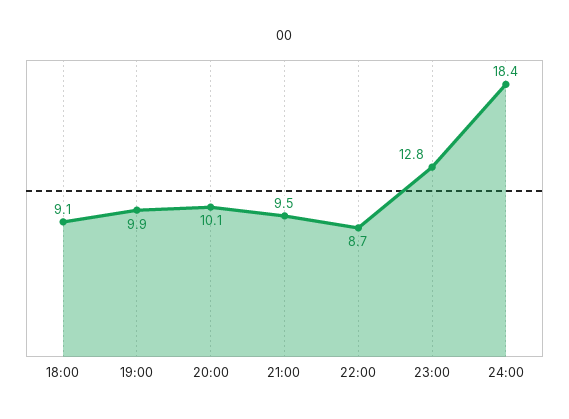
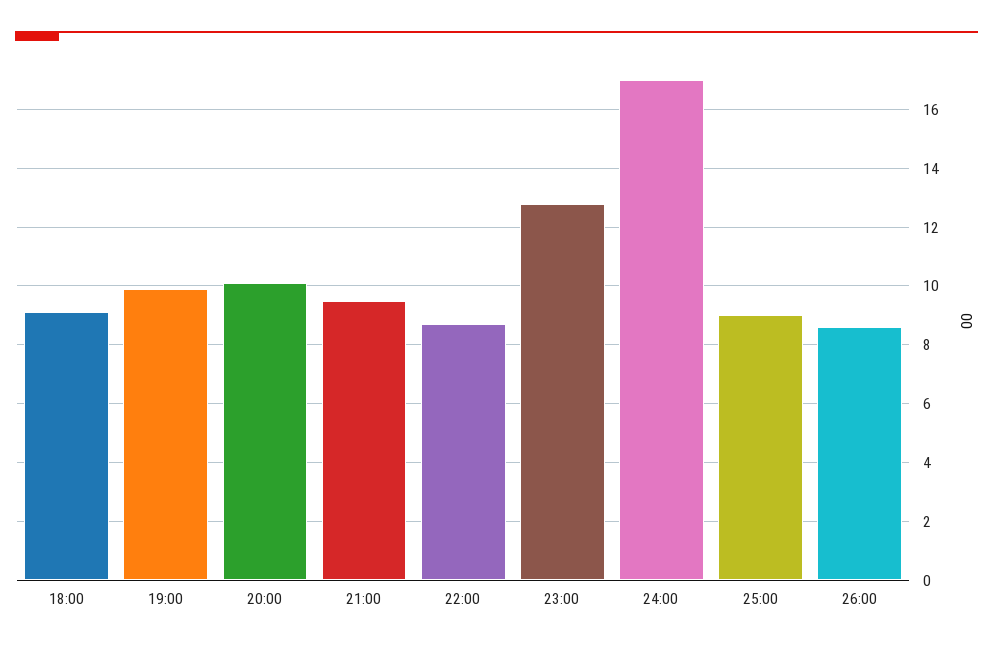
24:00: 18.4 -> 17
25:00: none -> 9
26:00: none -> 8.5

